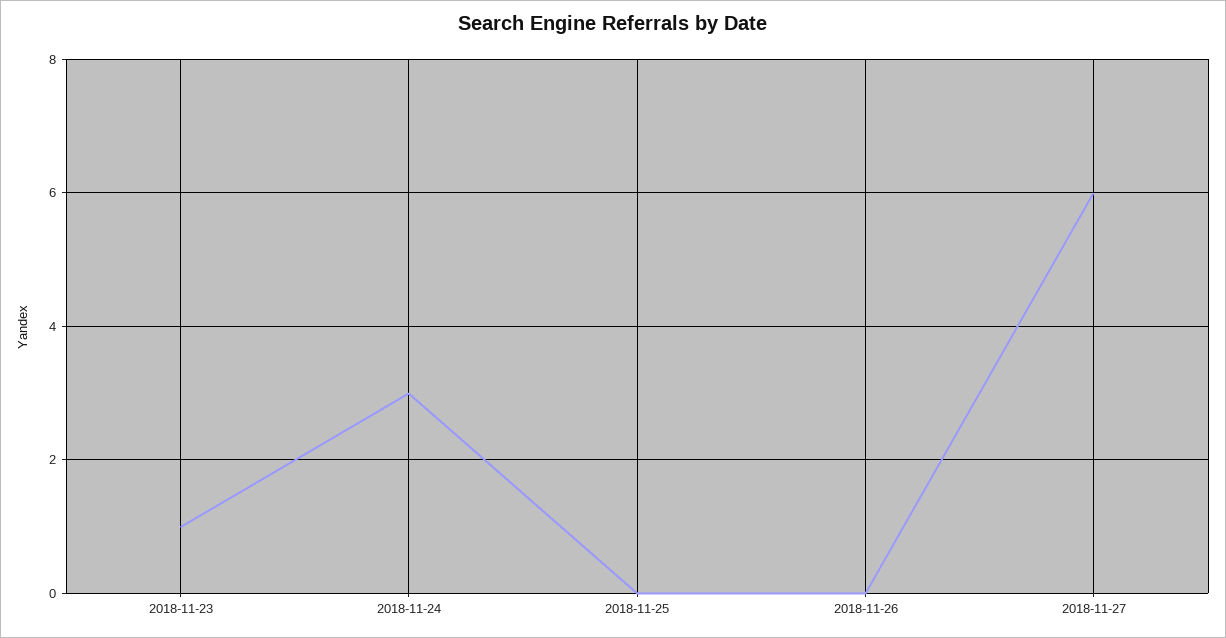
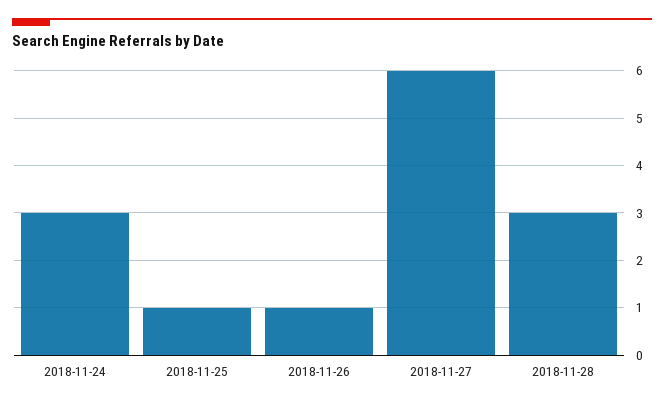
2018-11-23: 1 -> none
2018-11-25: 0 -> 1
2018-11-26: 0 -> 1
2018-11-28: none -> 3

